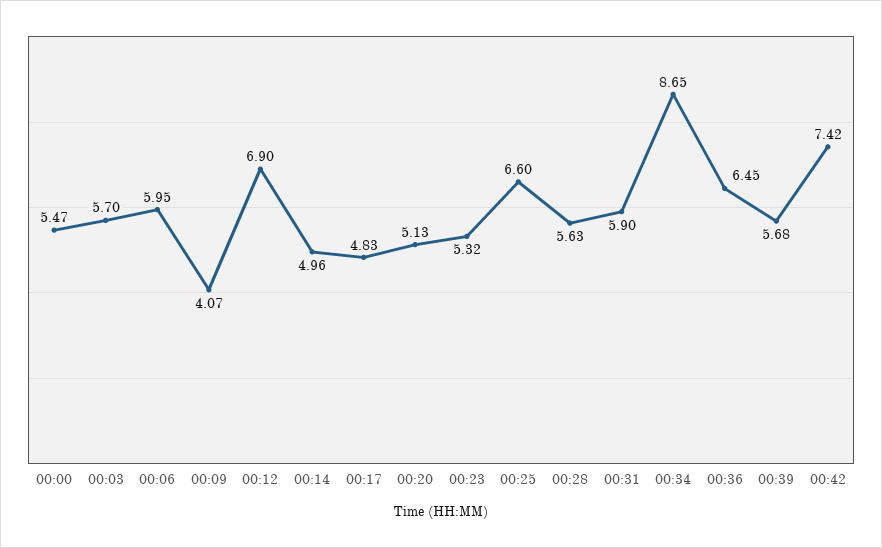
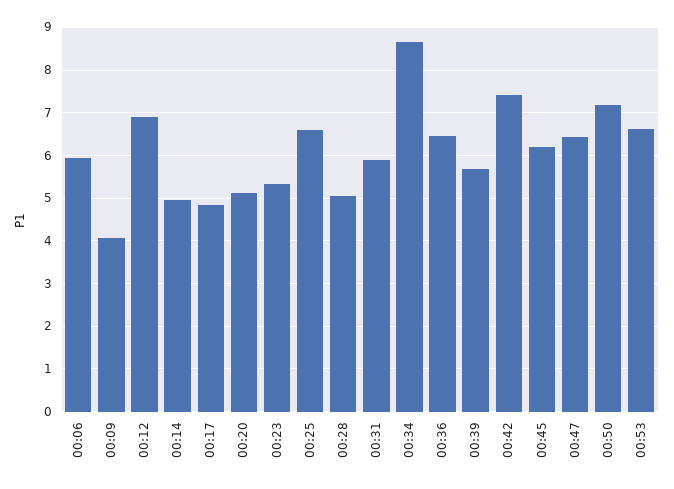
00:00: 5.47 -> none
00:03: 5.7 -> none
00:28: 5.63 -> 5
00:45: none -> 6.2
00:47: none -> 6.4
00:50: none -> 7.2
00:53: none -> 6.6

